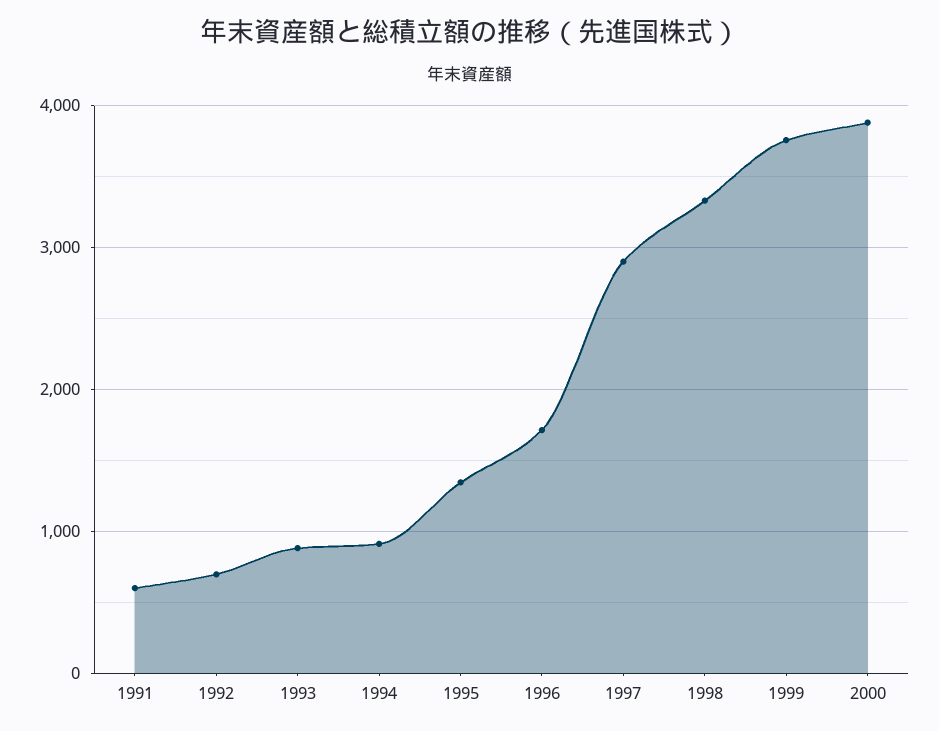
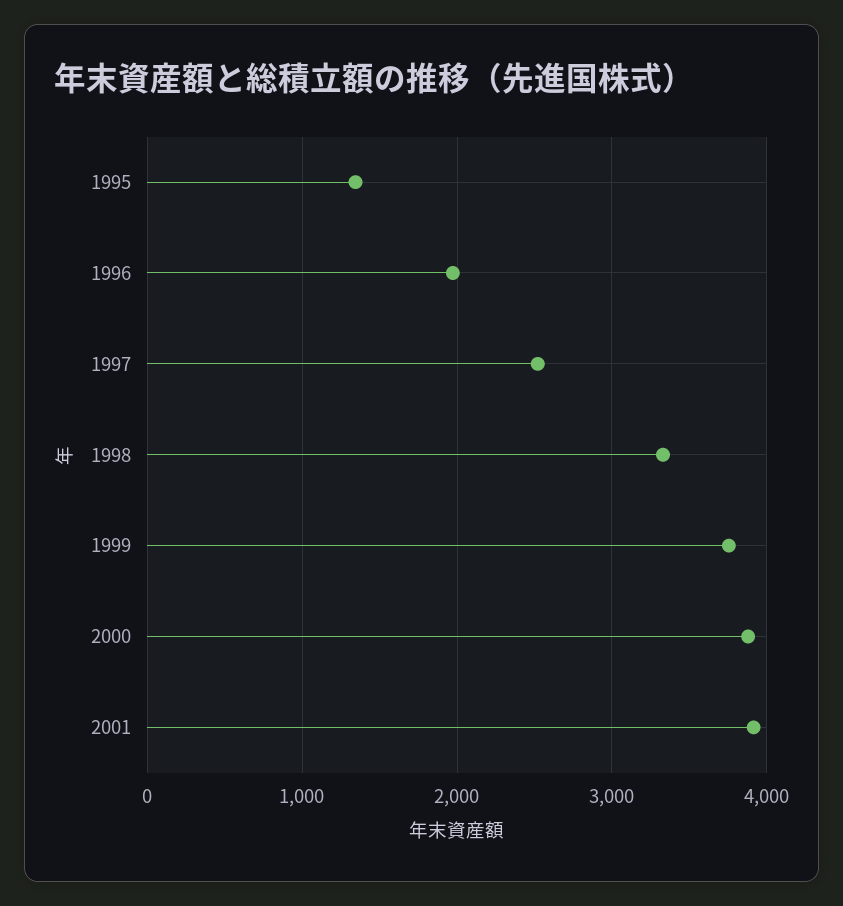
1991: 600 -> none
1992: 700 -> none
1993: 900 -> none
1994: 900 -> none
1996: 1700 -> 2000
1997: 2900 -> 2500
2001: none -> 3900

